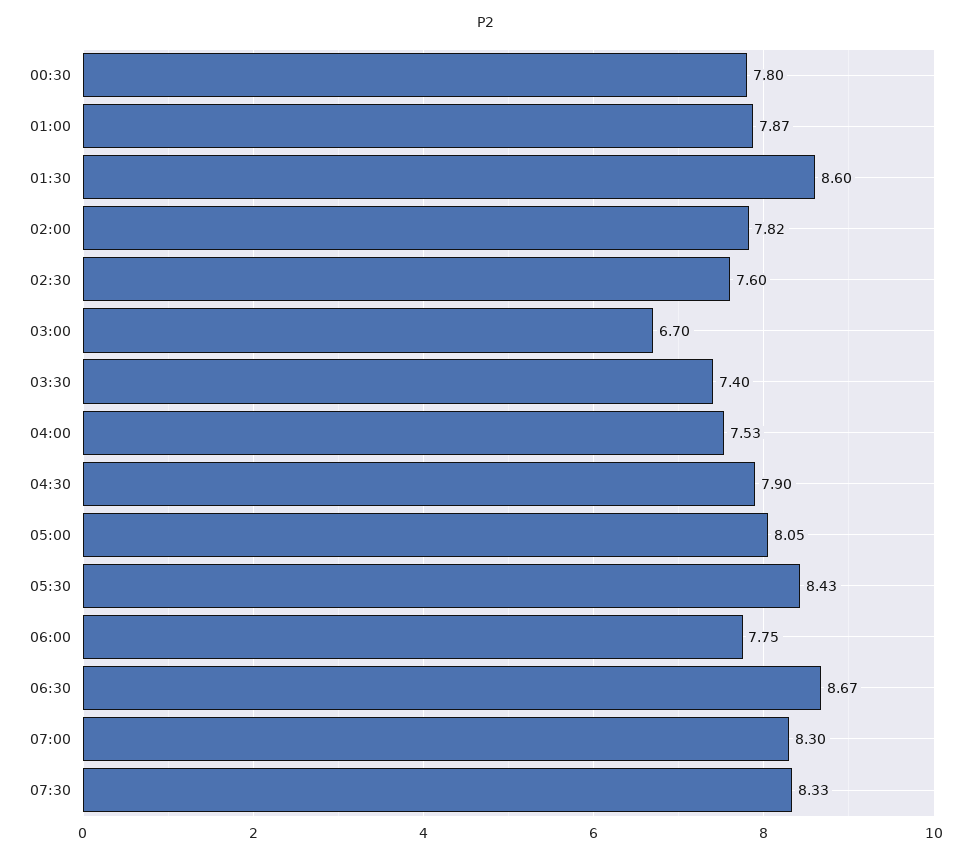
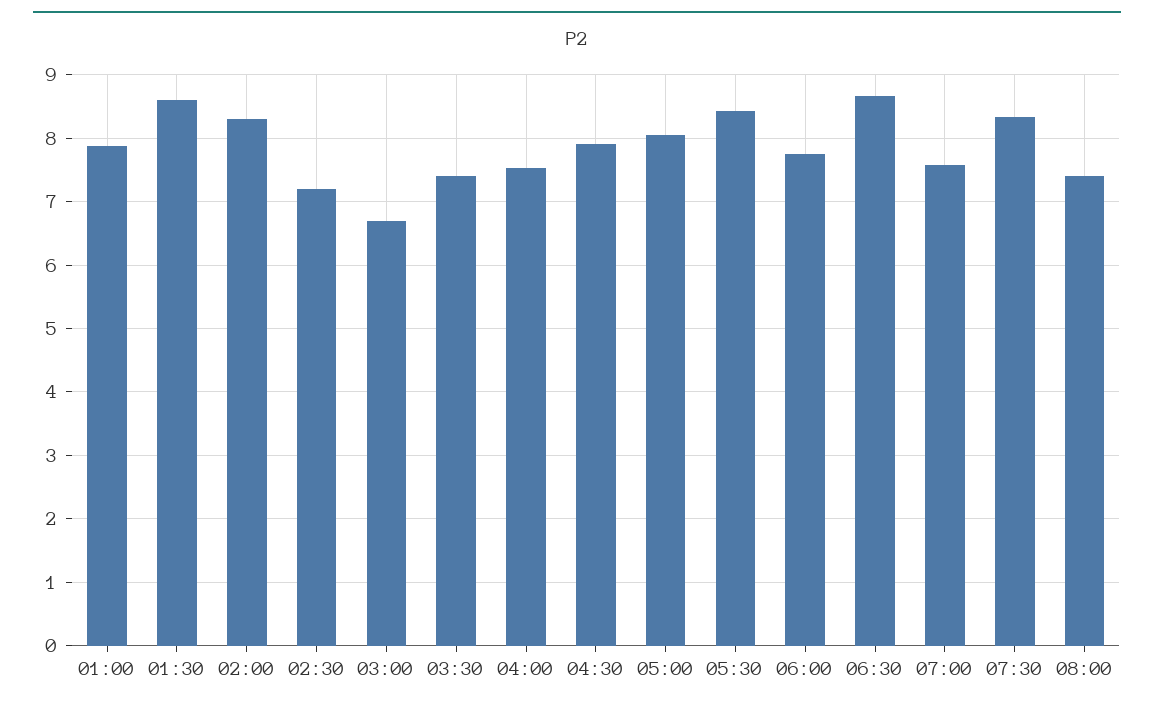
00:30: 7.8 -> none
02:00: 7.82 -> 8.3
02:30: 7.6 -> 7.2
07:00: 8.3 -> 7.6
08:00: none -> 7.4

